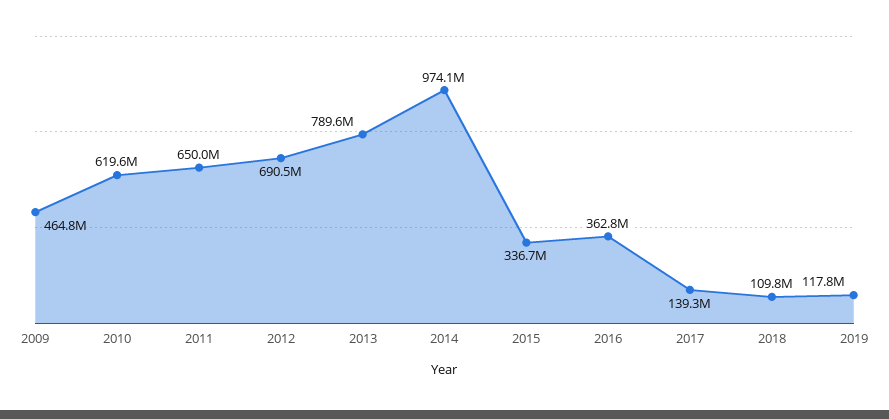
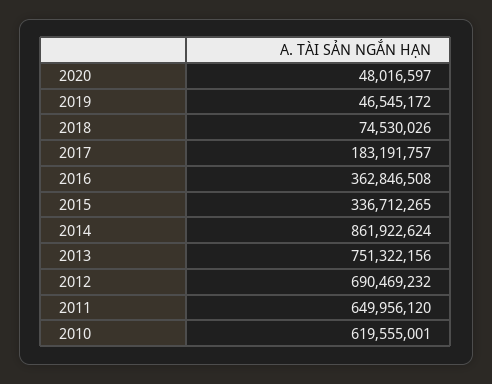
2009: 464800000 -> none
2013: 789600000 -> 751322156
2014: 974100000 -> 861922624
2017: 139300000 -> 183191757
2018: 109800000 -> 74530026
2019: 117800000 -> 46545172
2020: none -> 48016597

